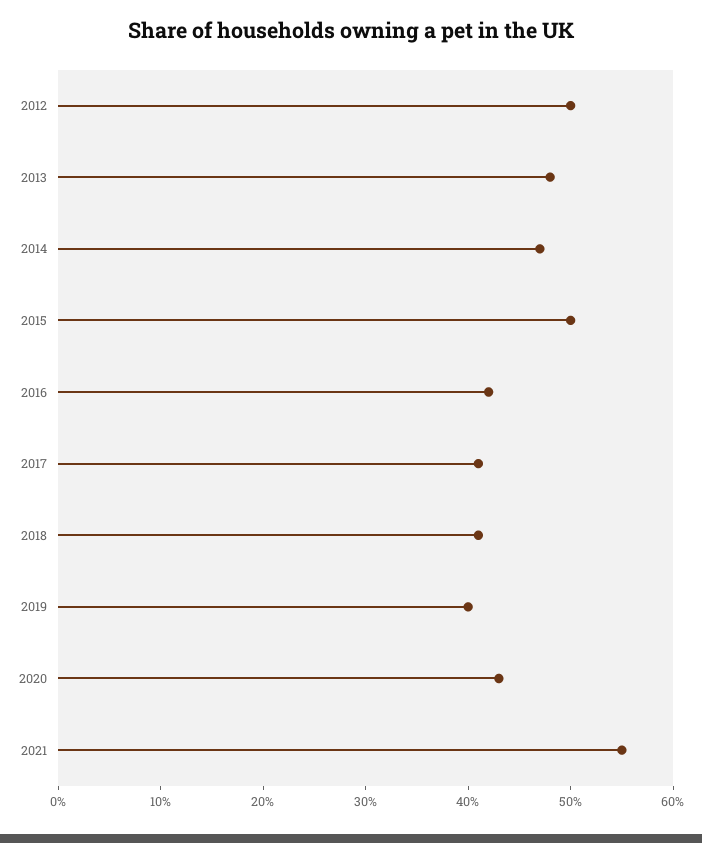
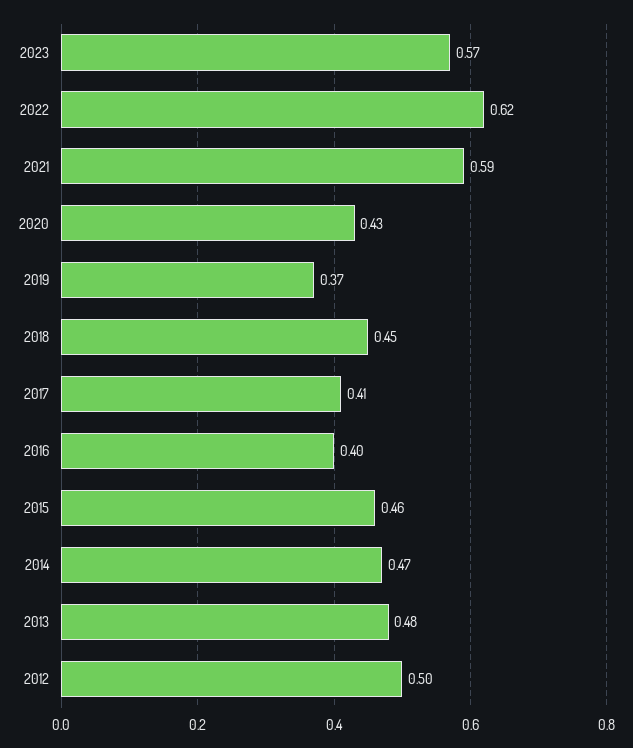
2015: 0.5 -> 0.46
2016: 0.42 -> 0.4
2018: 0.41 -> 0.45
2019: 0.4 -> 0.37
2021: 0.55 -> 0.59
2023: none -> 0.57
2022: none -> 0.62

